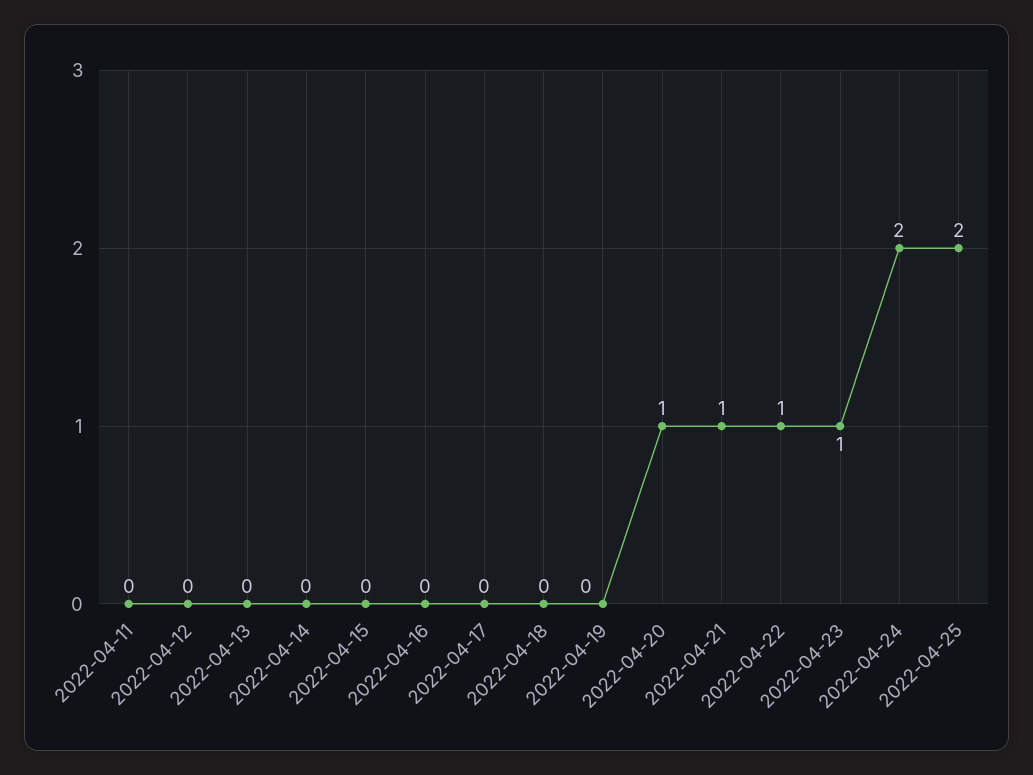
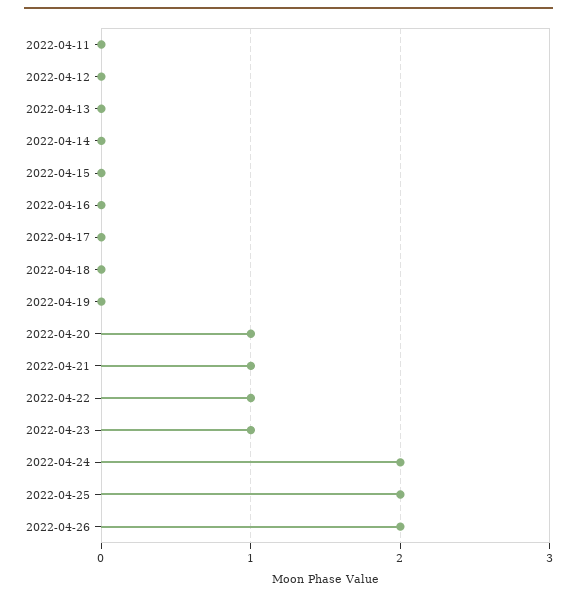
2022-04-26: none -> 2

